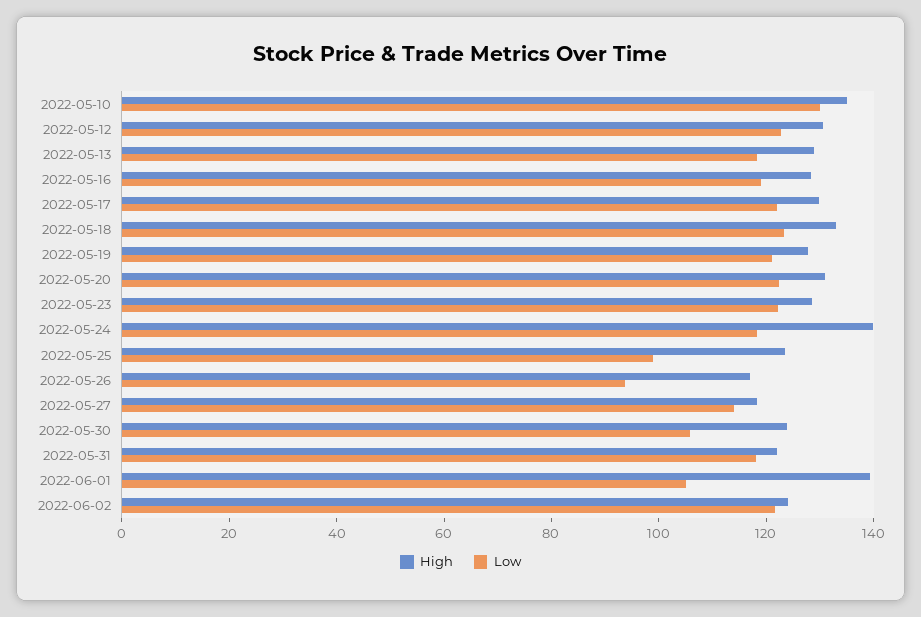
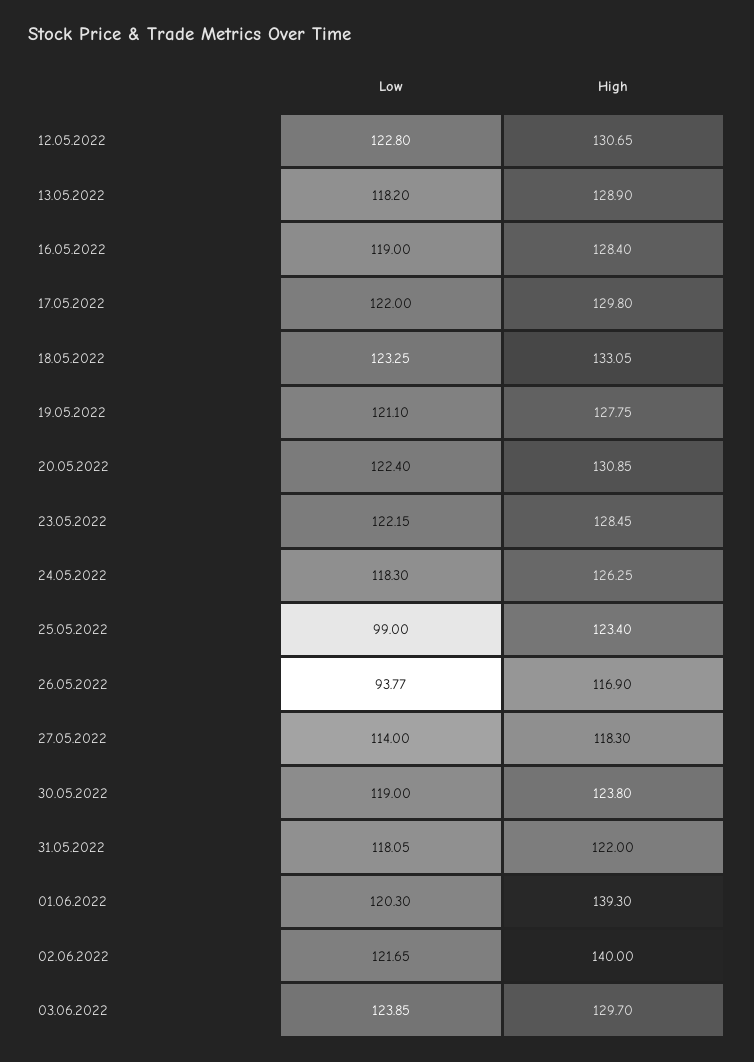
High, 2022-05-10: 135 -> none
Low, 2022-05-10: 130 -> none
High, 2022-05-24: 140 -> 126.25
Low, 2022-05-30: 105 -> 119
Low, 2022-06-01: 105 -> 120.3
High, 2022-06-02: 125 -> 140
Low, 03.06.2022: none -> 123.85
High, 03.06.2022: none -> 129.7

